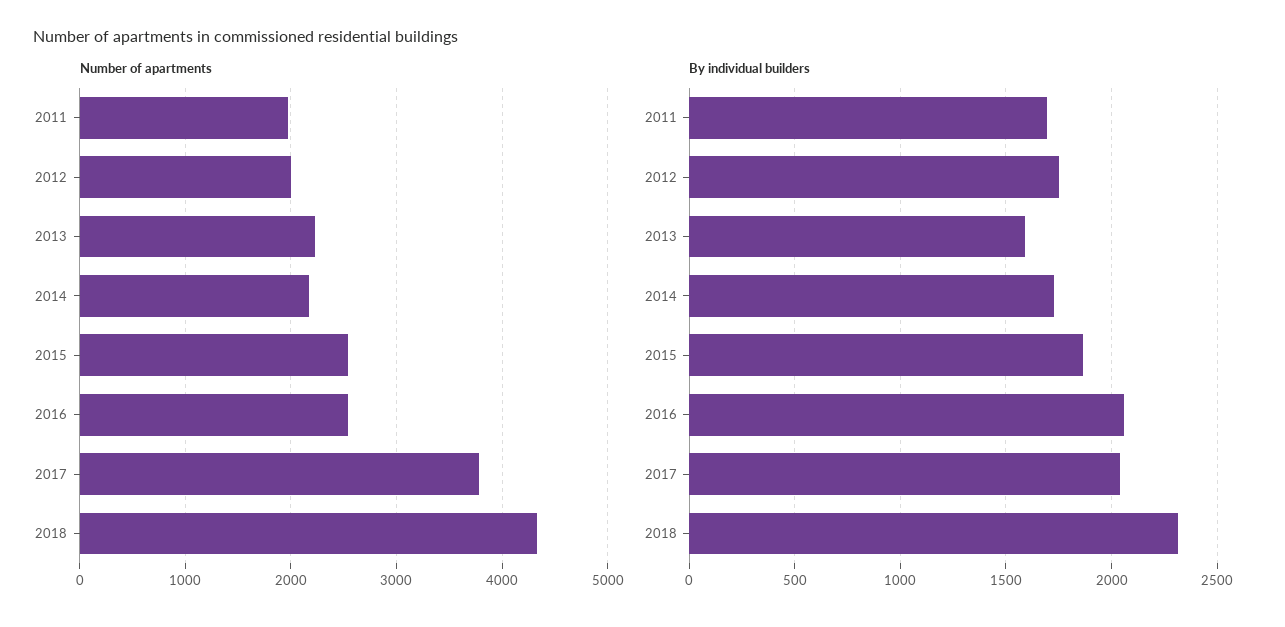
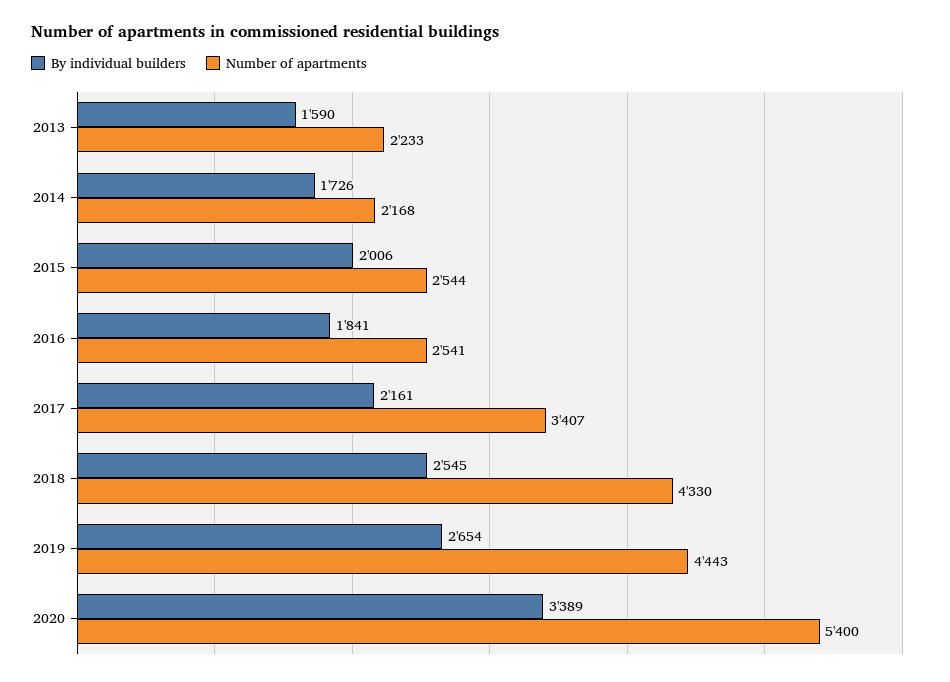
Number of apartments, 2011: 2000 -> none
Number of apartments, 2012: 2000 -> none
Number of apartments, 2017: 3800 -> 3407
By individual builders, 2011: 1700 -> none
By individual builders, 2012: 1750 -> none
By individual builders, 2015: 1850 -> 2006
By individual builders, 2016: 2050 -> 1841
By individual builders, 2017: 2050 -> 2161
By individual builders, 2018: 2300 -> 2545
By individual builders, 2019: none -> 2654
Number of apartments, 2019: none -> 4443
By individual builders, 2020: none -> 3389
Number of apartments, 2020: none -> 5400

